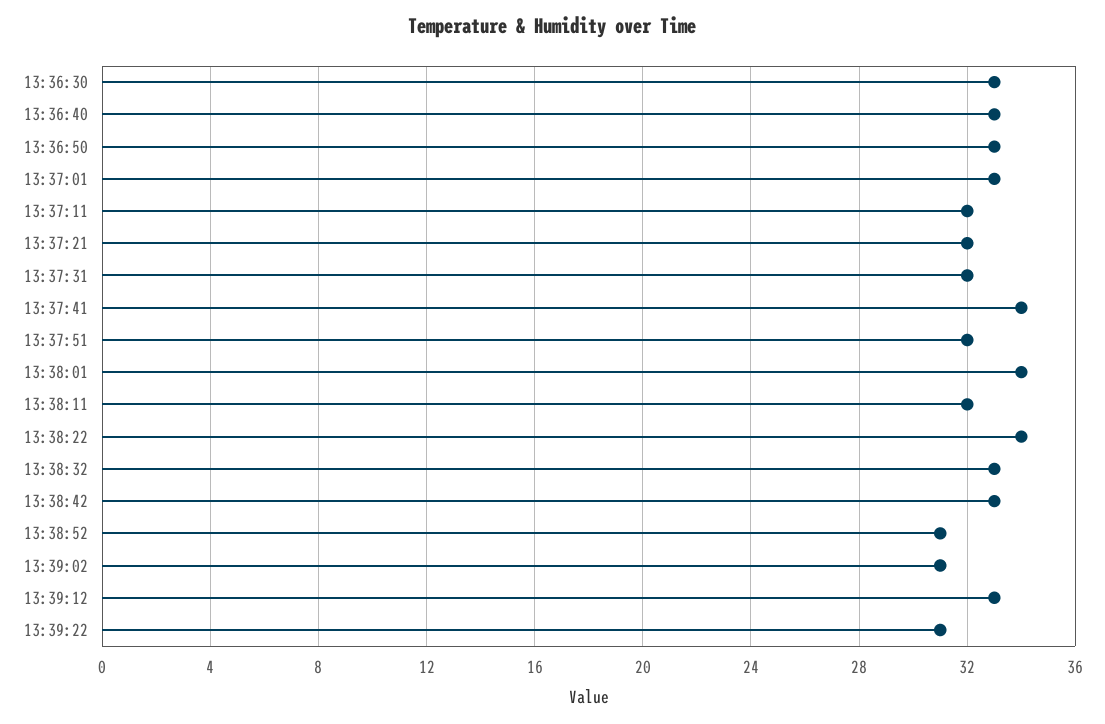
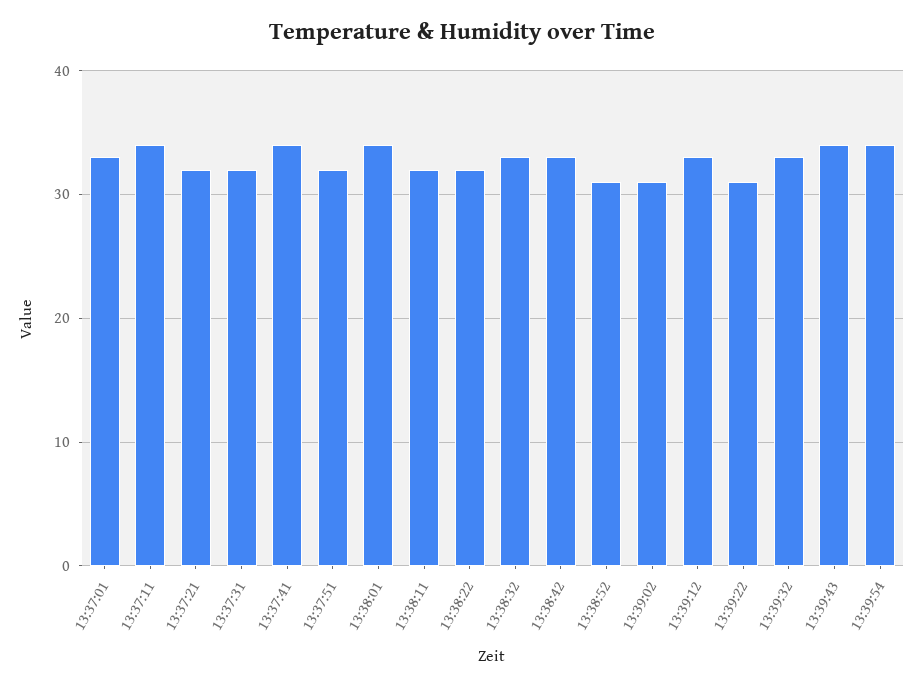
13:36:30: 33 -> none
13:36:40: 33 -> none
13:36:50: 33 -> none
13:37:11: 32 -> 34
13:38:22: 34 -> 32
13:39:32: none -> 33
13:39:43: none -> 34
13:39:54: none -> 34

